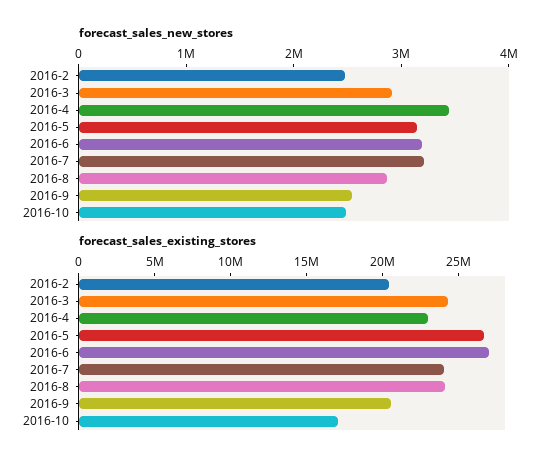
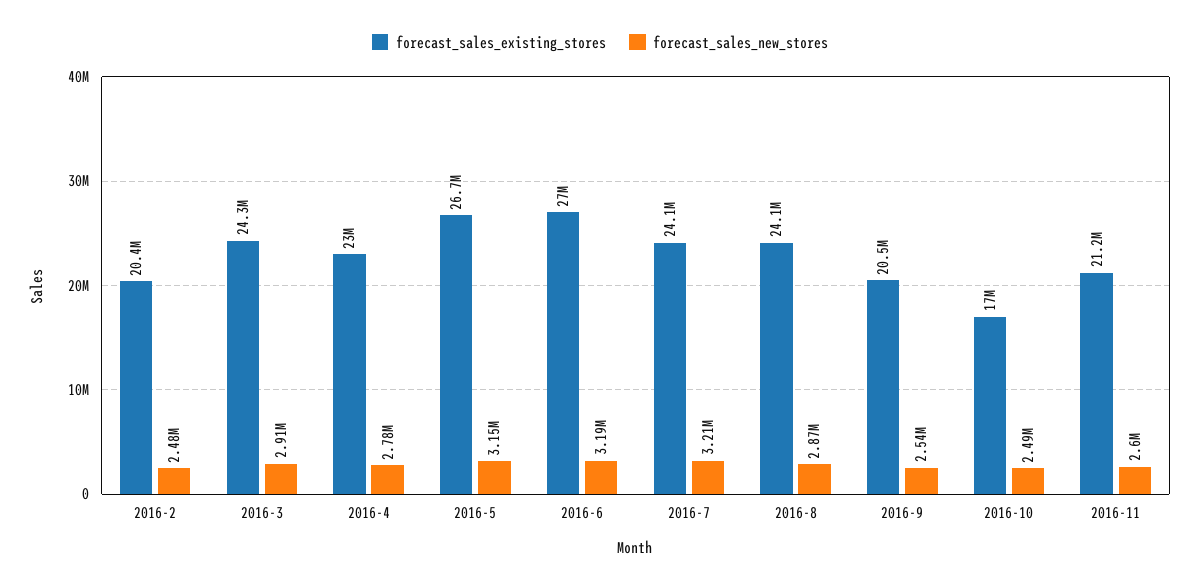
forecast_sales_new_stores, 2016-4: 3400000 -> 2780000
forecast_sales_existing_stores, 2016-11: none -> 21200000
forecast_sales_new_stores, 2016-11: none -> 2600000

